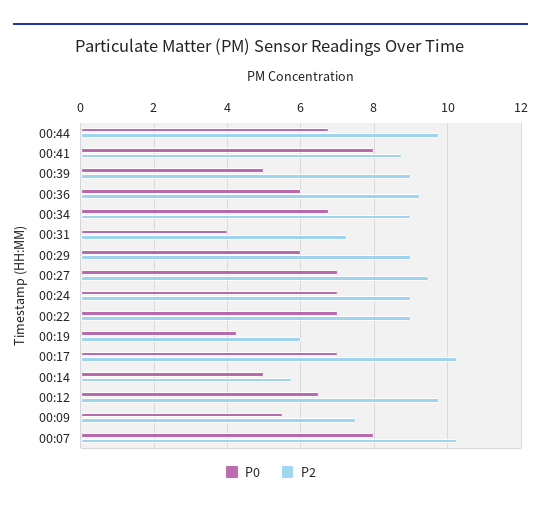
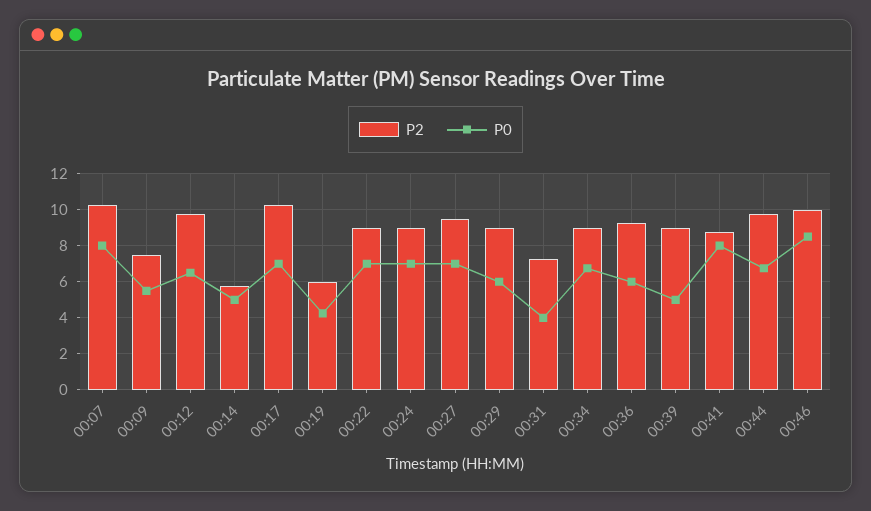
P2, 00:46: none -> 10
P0, 00:46: none -> 8.5

